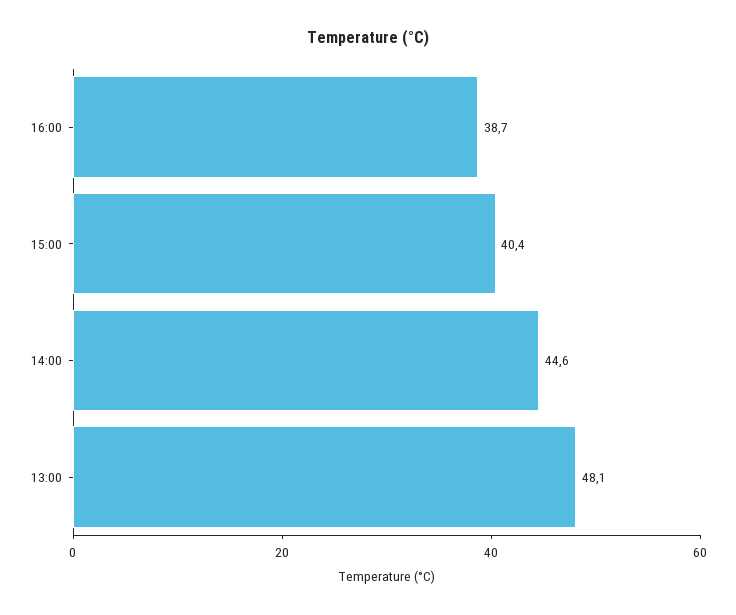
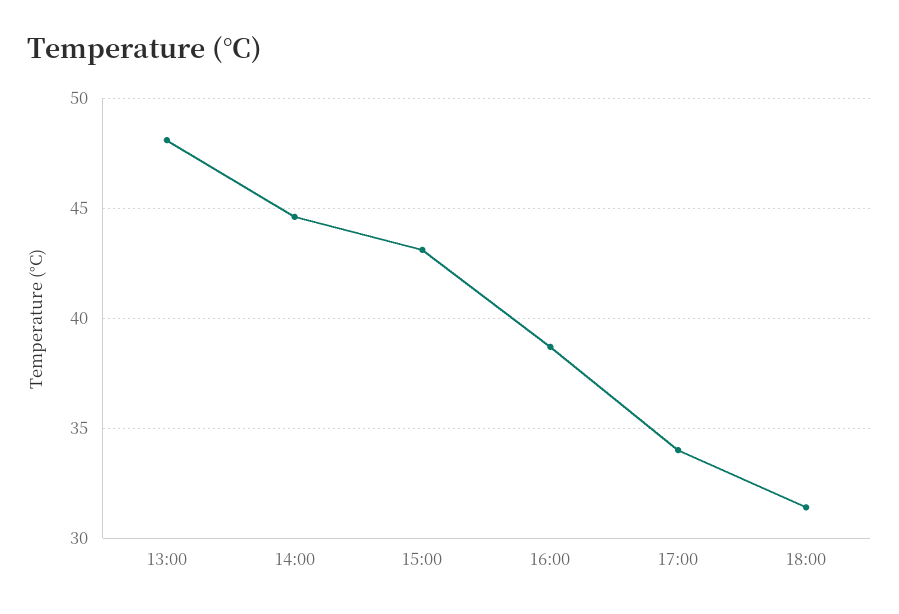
15:00: 40.4 -> 43
17:00: none -> 34
18:00: none -> 31.5

